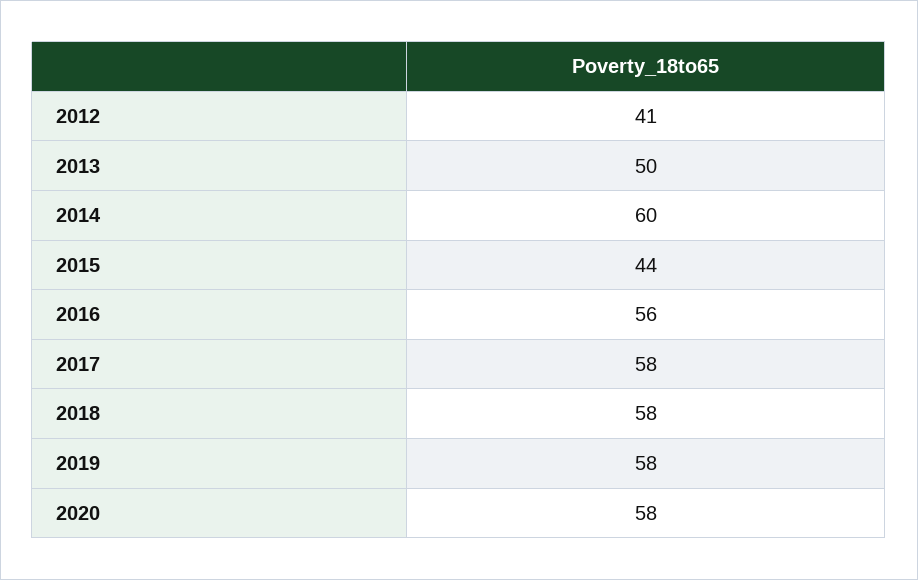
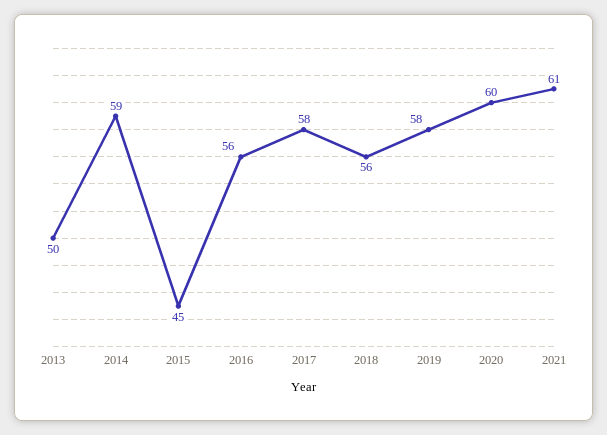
2012: 41 -> none
2014: 60 -> 59
2015: 44 -> 45
2018: 58 -> 56
2020: 58 -> 60
2021: none -> 61

